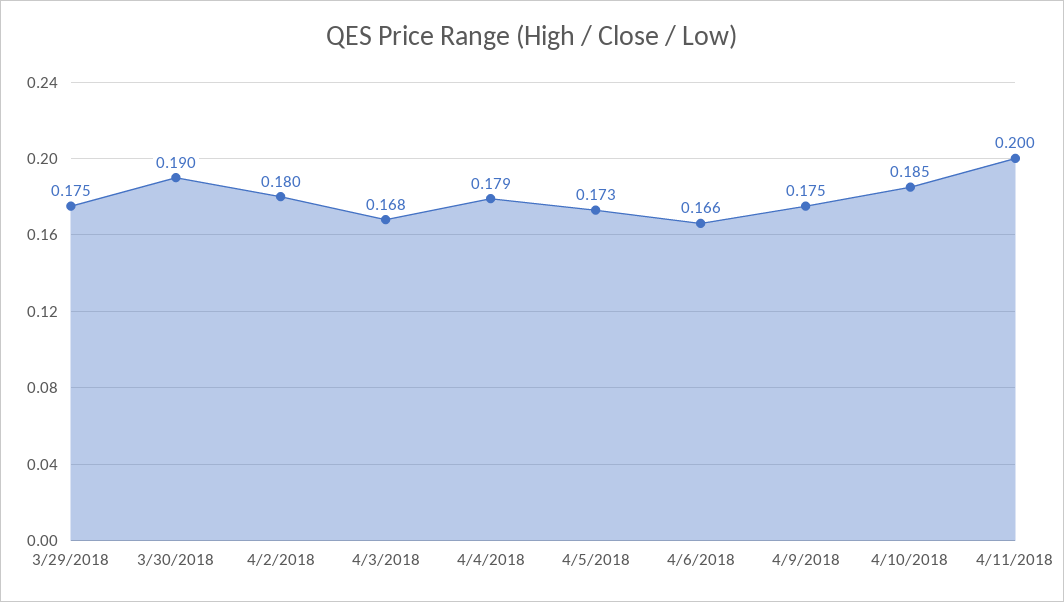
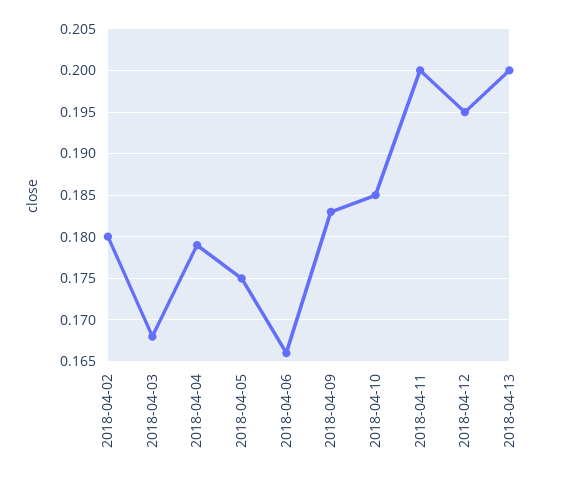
3/29/2018: 0.175 -> none
3/30/2018: 0.19 -> none
4/5/2018: 0.173 -> 0.175
4/9/2018: 0.175 -> 0.183
2018-04-12: none -> 0.195
2018-04-13: none -> 0.2

